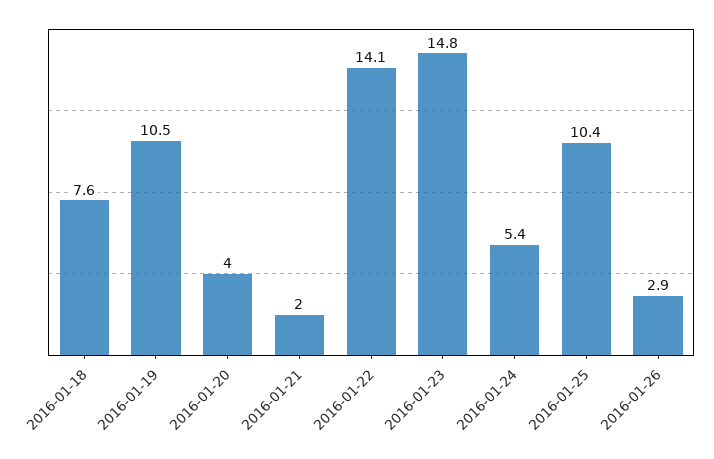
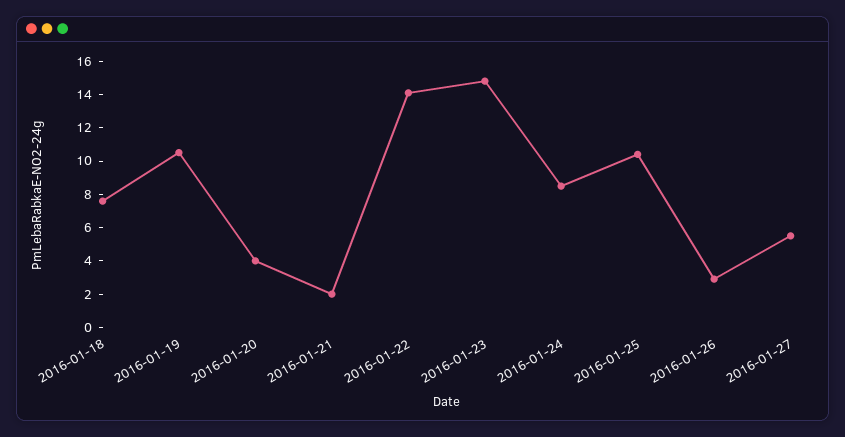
2016-01-24: 5.4 -> 8.5
2016-01-27: none -> 5.5

